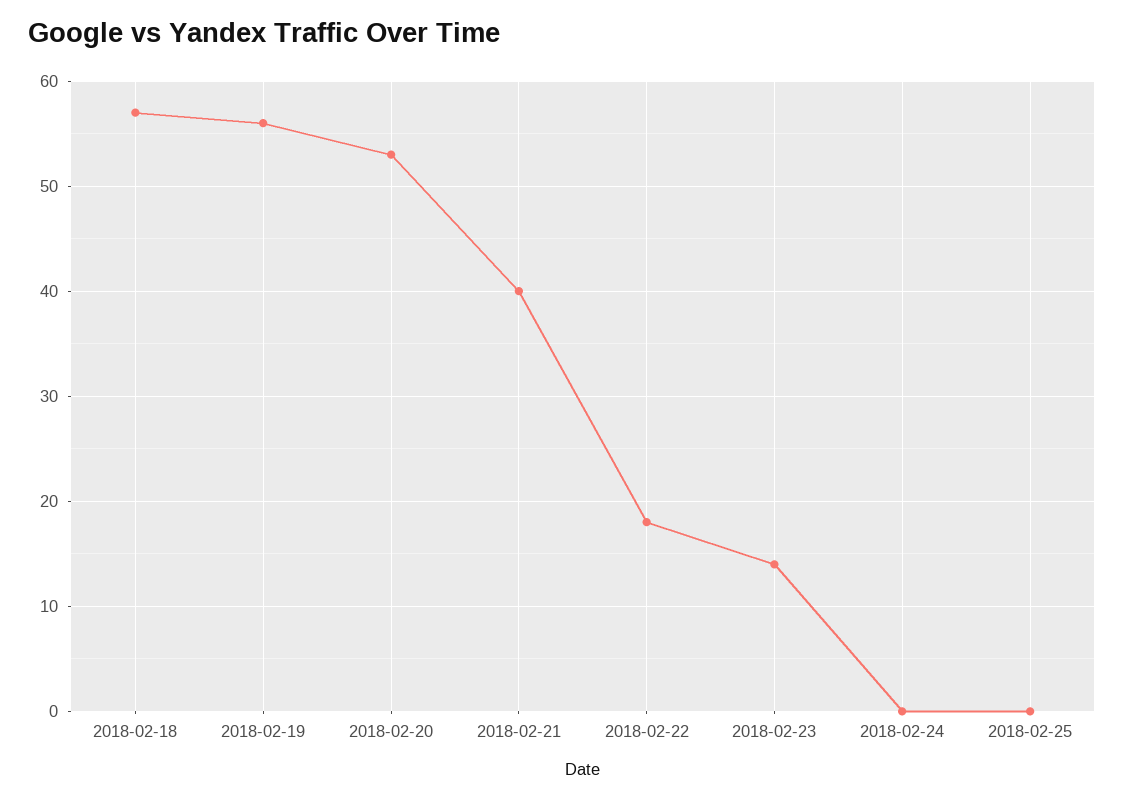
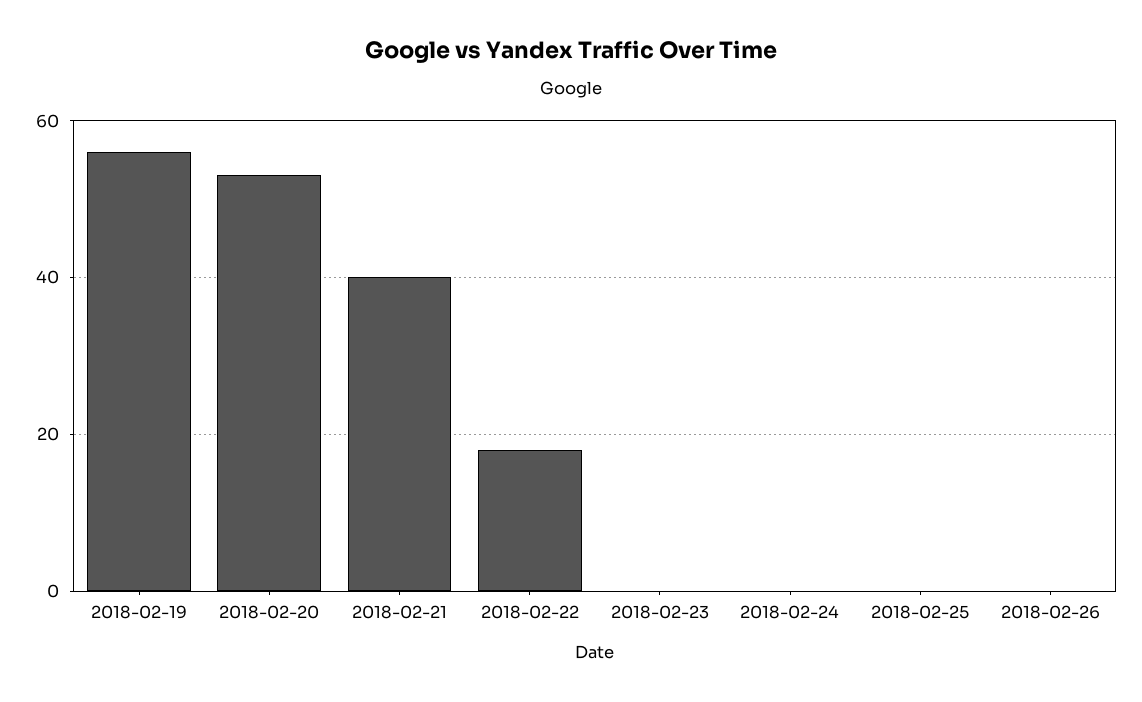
2018-02-18: 57 -> none
2018-02-23: 14 -> 0
2018-02-26: none -> 0

